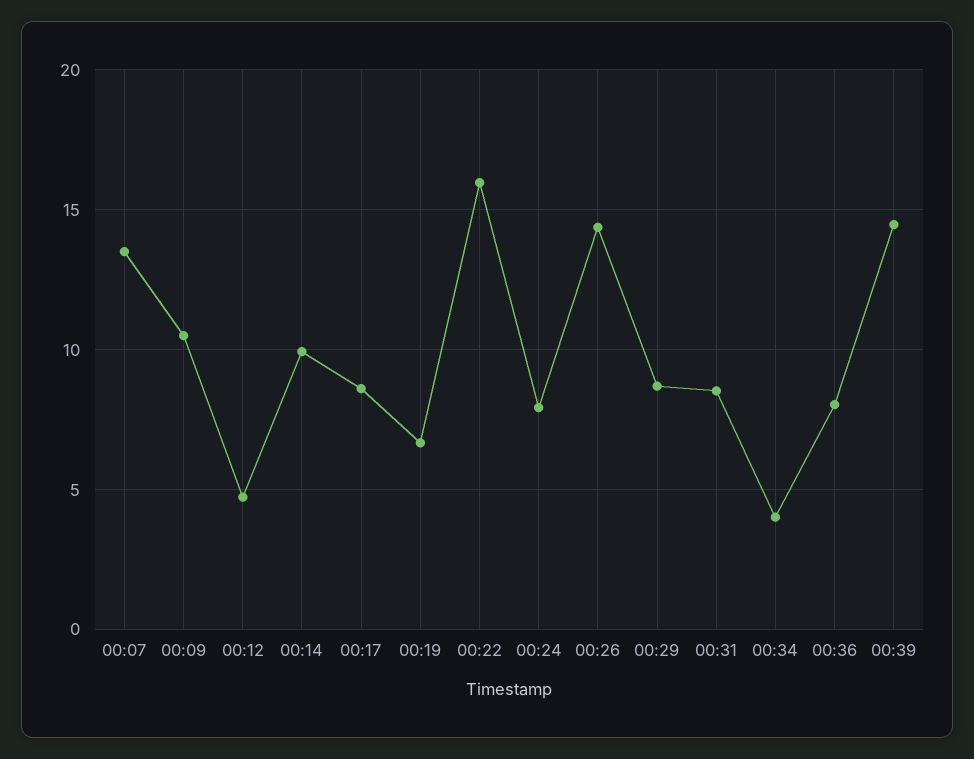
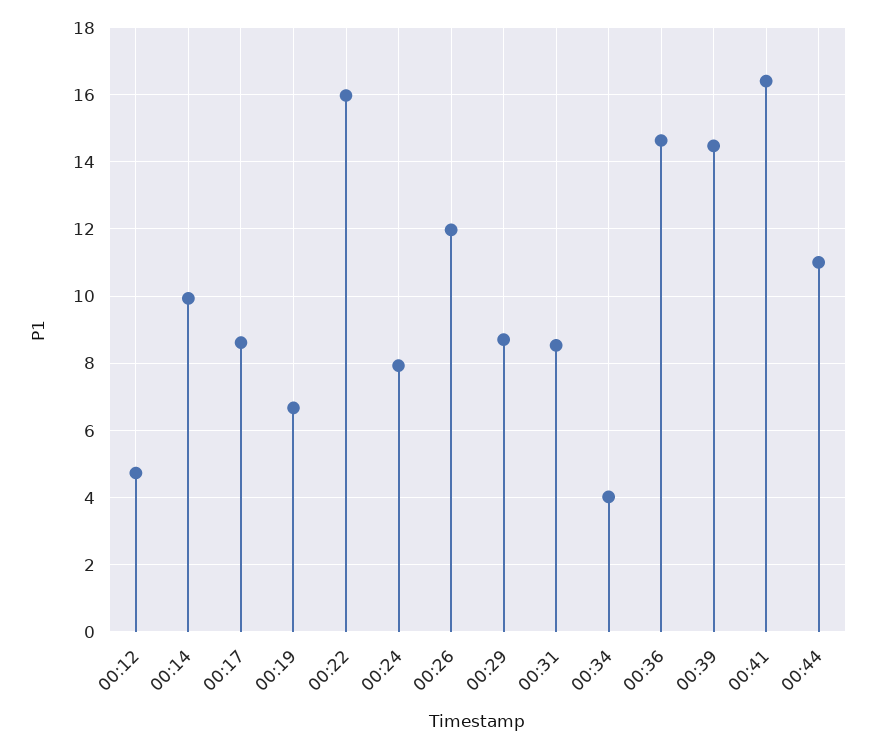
00:07: 13.5 -> none
00:09: 10.5 -> none
00:26: 14.5 -> 12
00:36: 8 -> 14.6
00:41: none -> 16.4
00:44: none -> 11

